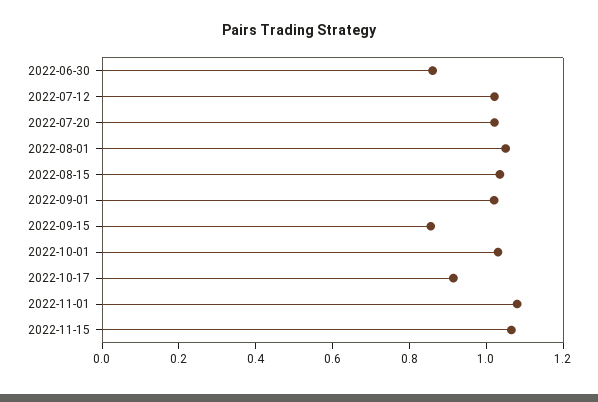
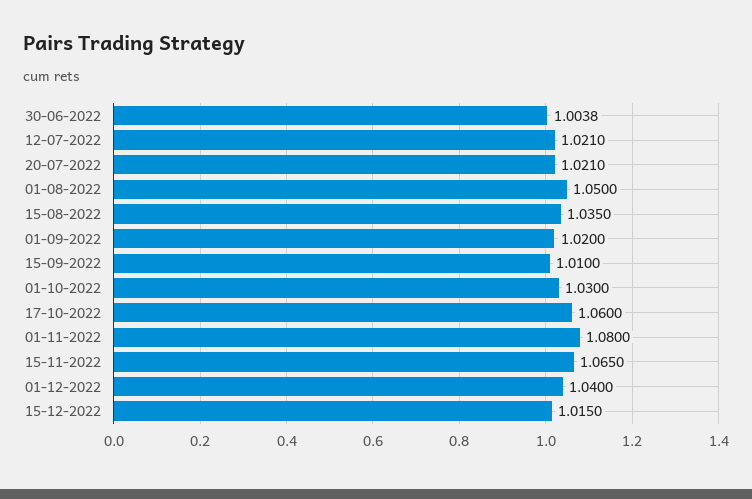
2022-06-30: 0.85 -> 1.0038
2022-09-15: 0.85 -> 1.01
2022-10-17: 0.9 -> 1.06
01-12-2022: none -> 1.04
15-12-2022: none -> 1.015

